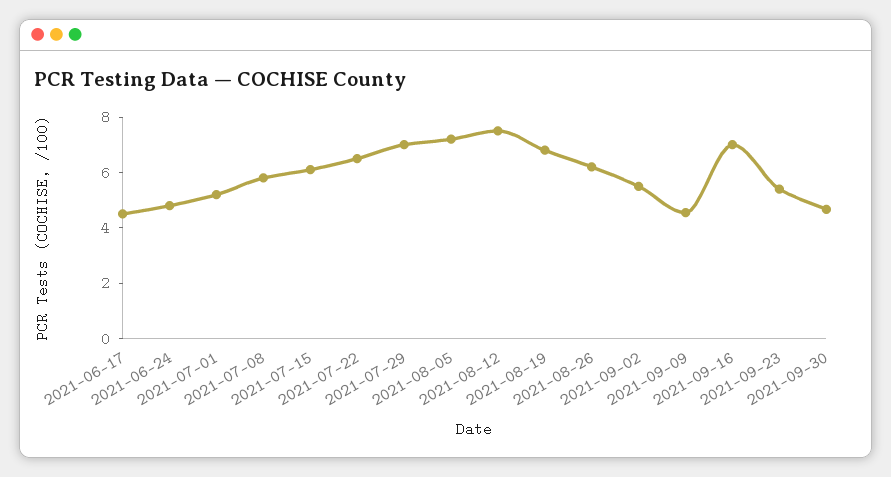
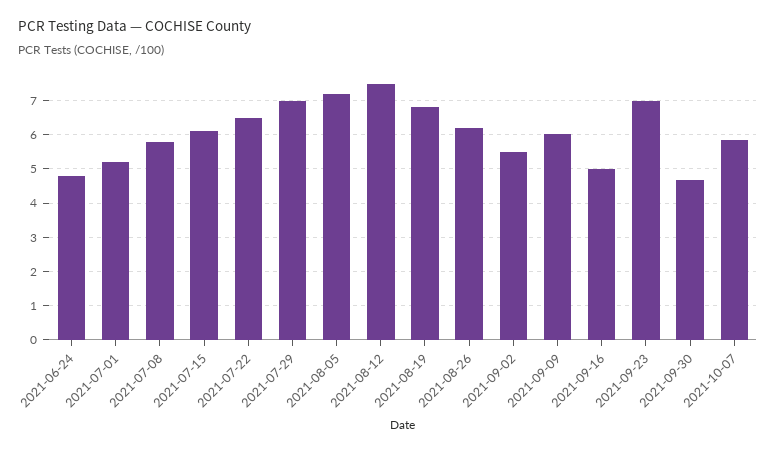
2021-06-17: 4.5 -> none
2021-09-09: 4.5 -> 6
2021-09-16: 7 -> 5
2021-09-23: 5.5 -> 7
2021-10-07: none -> 5.8

